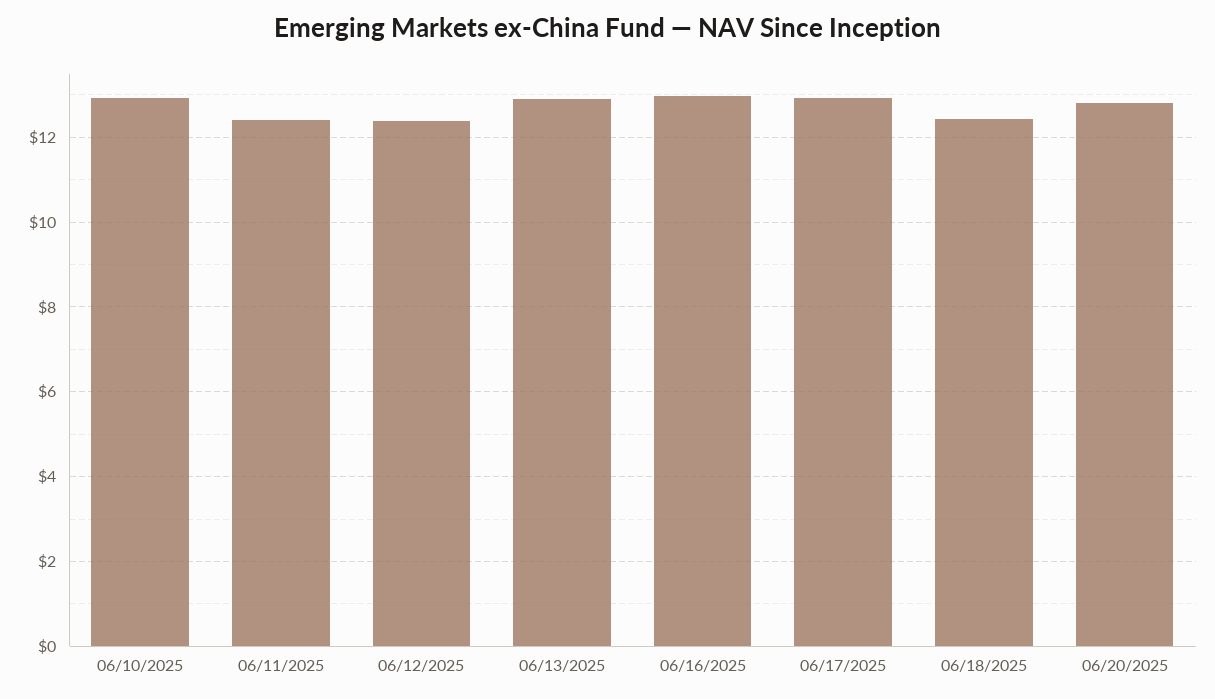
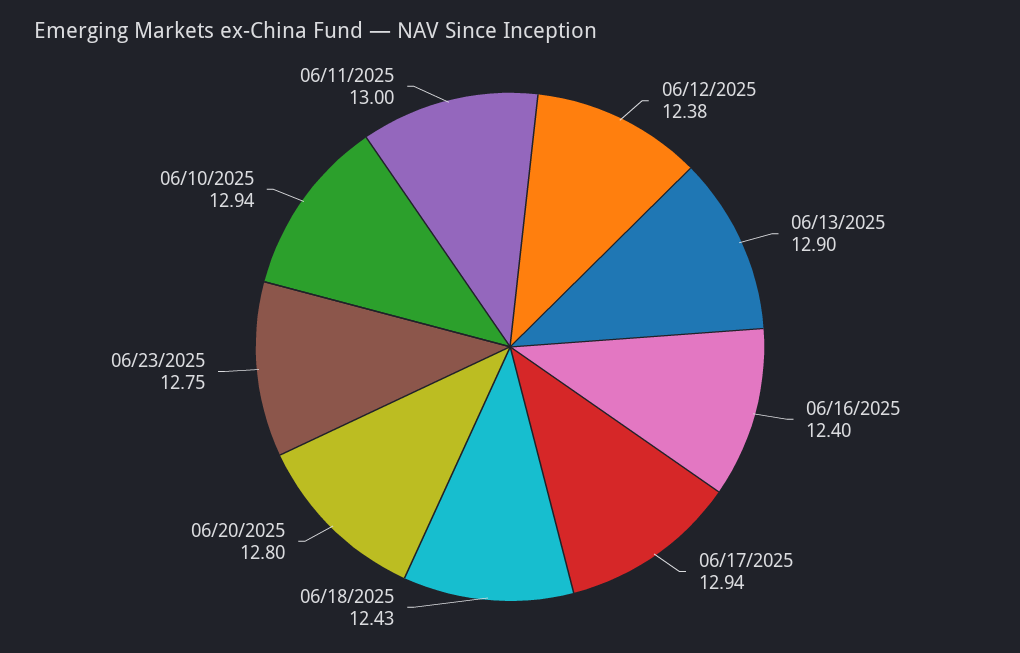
06/11/2025: 12.4 -> 13
06/16/2025: 13 -> 12.4
06/23/2025: none -> 12.75

